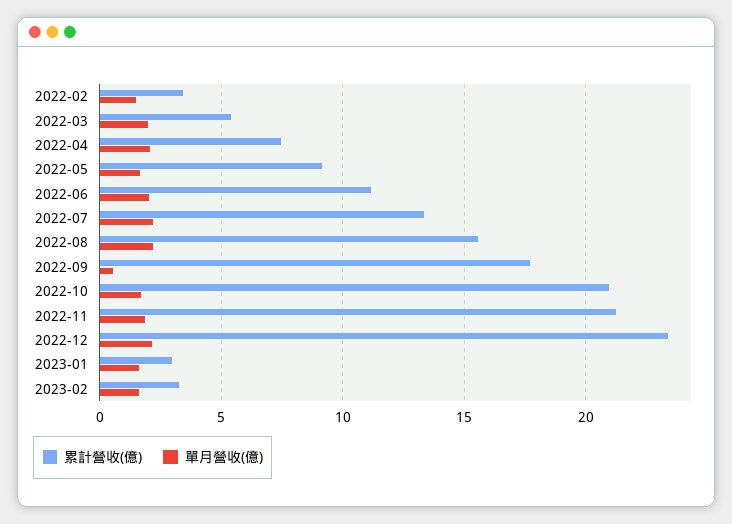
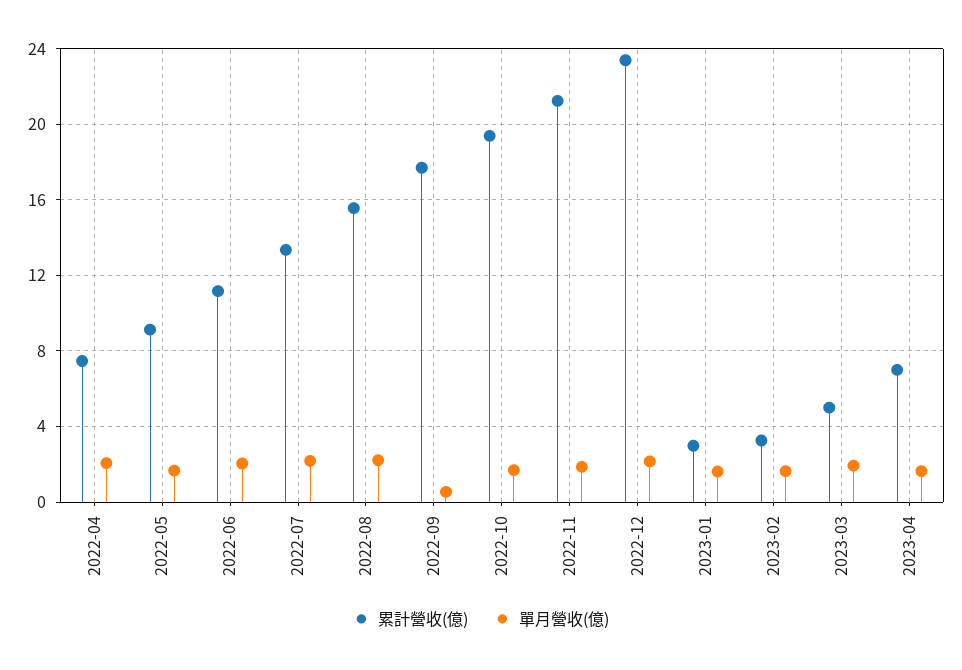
累計營收(億), 2022-02: 3.5 -> none
單月營收(億), 2022-02: 1.5 -> none
累計營收(億), 2022-03: 5.5 -> none
單月營收(億), 2022-03: 2 -> none
累計營收(億), 2022-10: 21 -> 19.5
累計營收(億), 2023-03: none -> 5
單月營收(億), 2023-03: none -> 2
累計營收(億), 2023-04: none -> 7
單月營收(億), 2023-04: none -> 1.5

